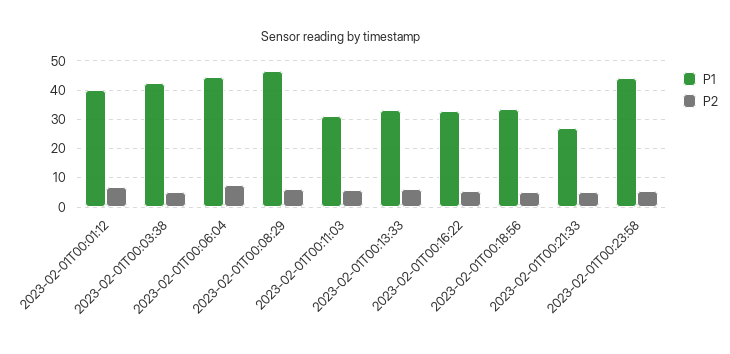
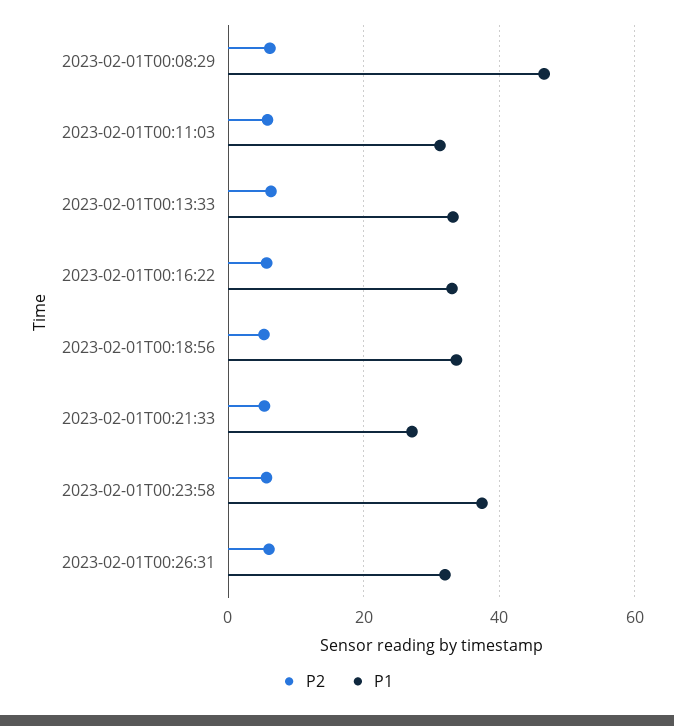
P1, 2023-02-01T00:01:12: 40 -> none
P2, 2023-02-01T00:01:12: 7.5 -> none
P1, 2023-02-01T00:03:38: 42.5 -> none
P2, 2023-02-01T00:03:38: 5 -> none
P1, 2023-02-01T00:06:04: 45 -> none
P2, 2023-02-01T00:06:04: 7.5 -> none
P1, 2023-02-01T00:23:58: 45 -> 38
P2, 2023-02-01T00:26:31: none -> 6
P1, 2023-02-01T00:26:31: none -> 32

